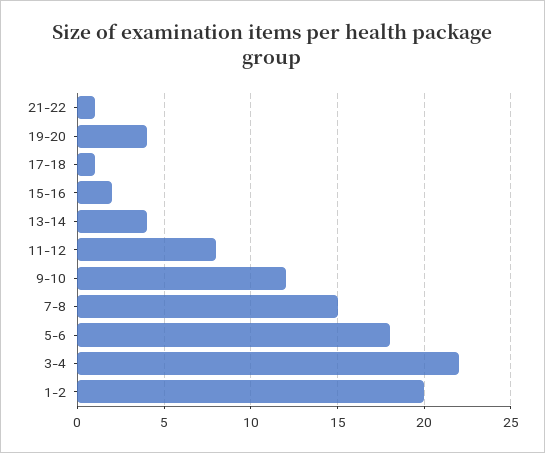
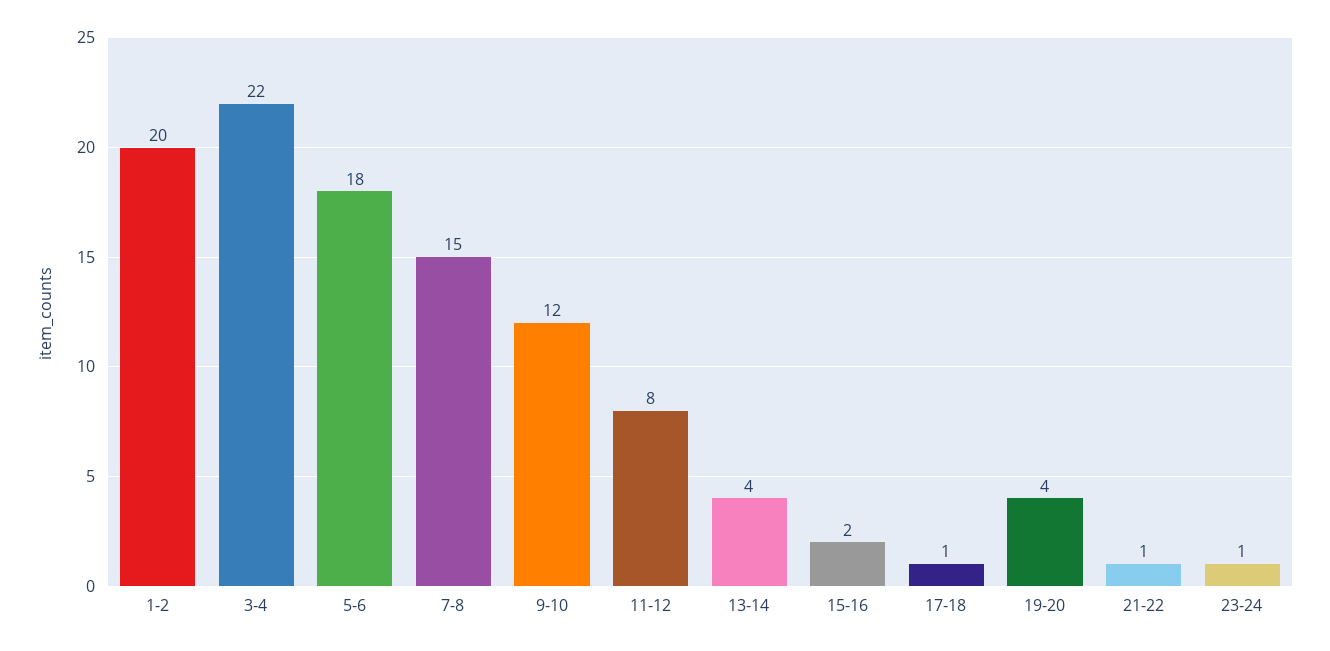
23-24: none -> 1

